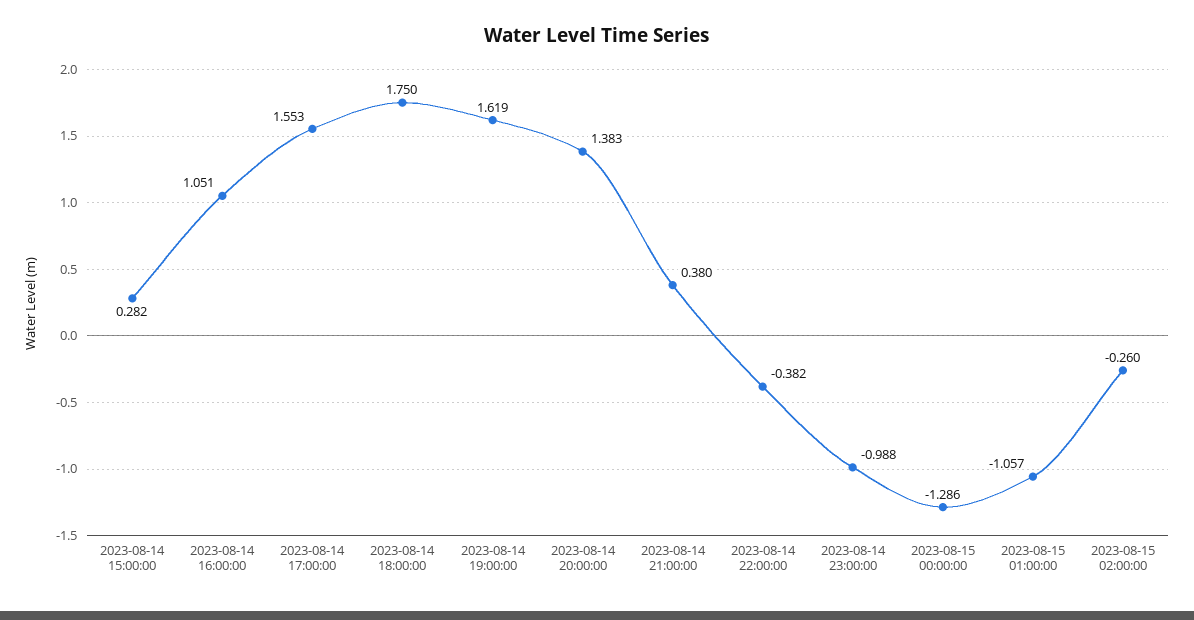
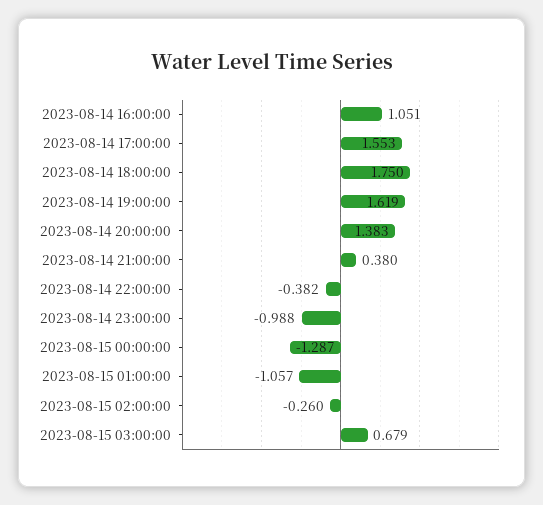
2023-08-14 15:00:00: 0.282 -> none
2023-08-15 00:00:00: -1.286 -> -1.287
2023-08-15 03:00:00: none -> 0.679

